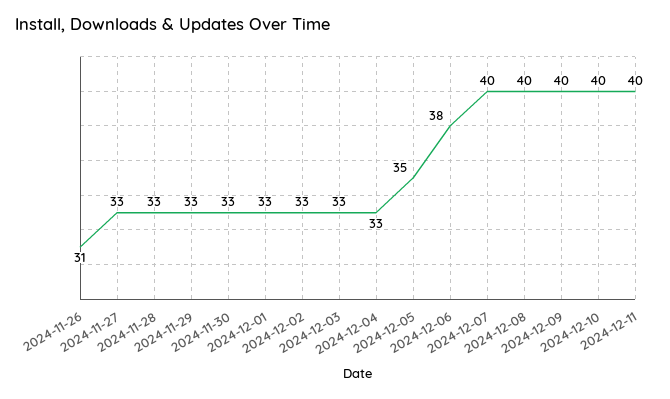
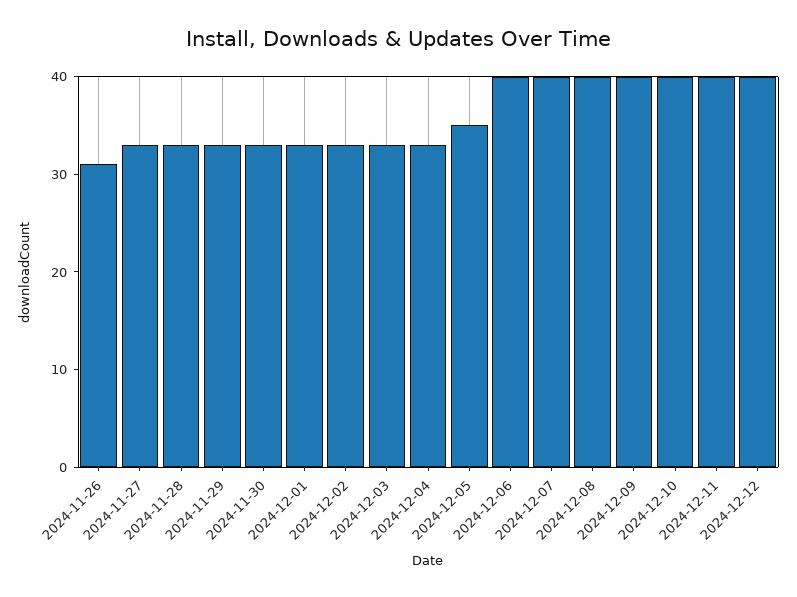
2024-12-06: 38 -> 40
2024-12-12: none -> 40

